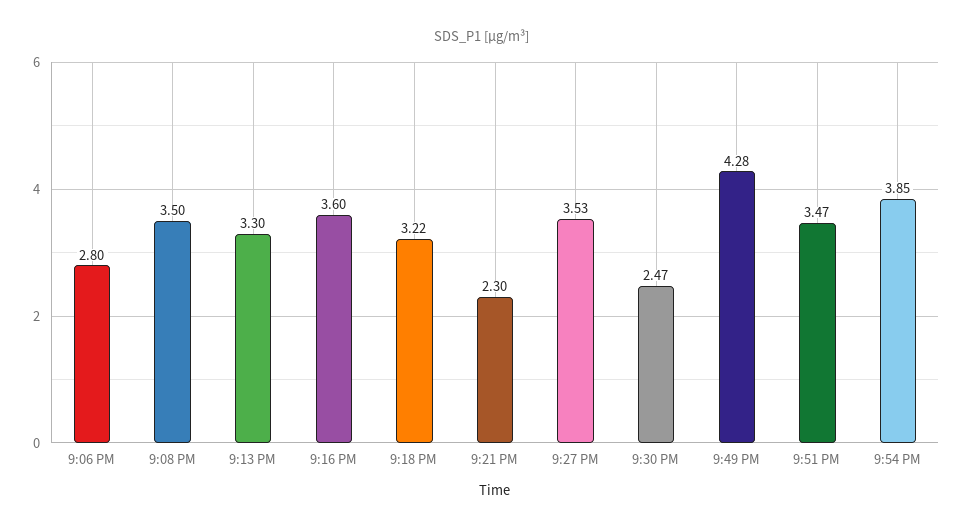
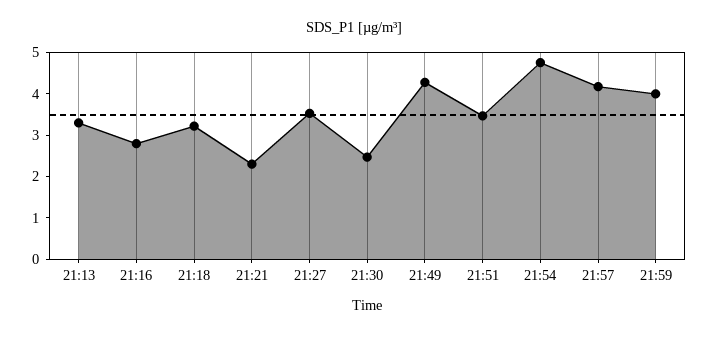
9:06 PM: 2.8 -> none
9:08 PM: 3.5 -> none
9:16 PM: 3.6 -> 2.8
9:54 PM: 3.85 -> 4.8
21:57: none -> 4.2
21:59: none -> 4

